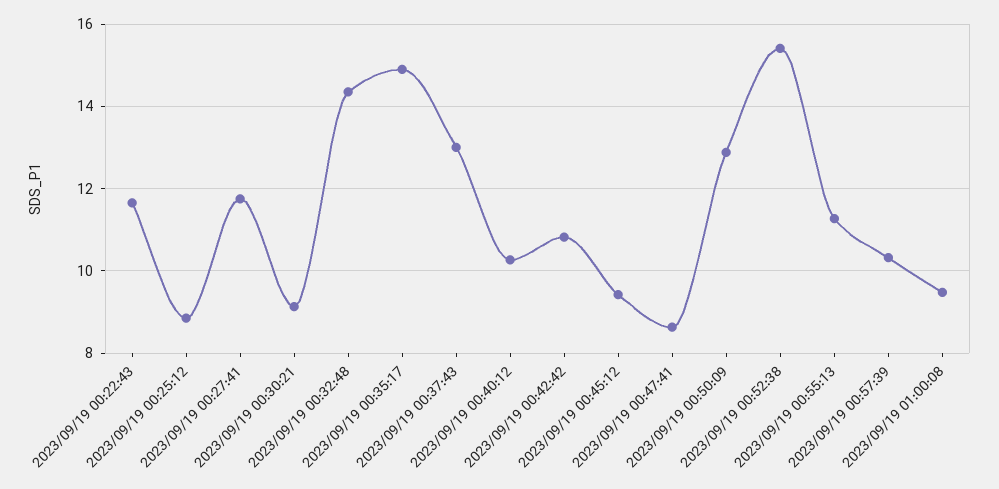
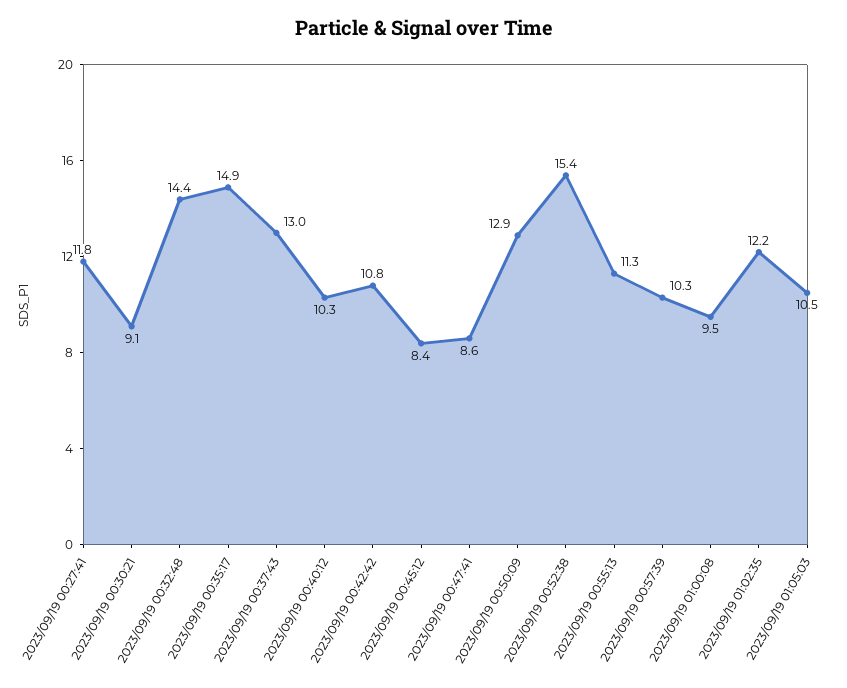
2023/09/19 00:22:43: 11.6 -> none
2023/09/19 00:25:12: 8.8 -> none
2023/09/19 00:45:12: 9.4 -> 8.4
2023/09/19 01:02:35: none -> 12.2
2023/09/19 01:05:03: none -> 10.5

